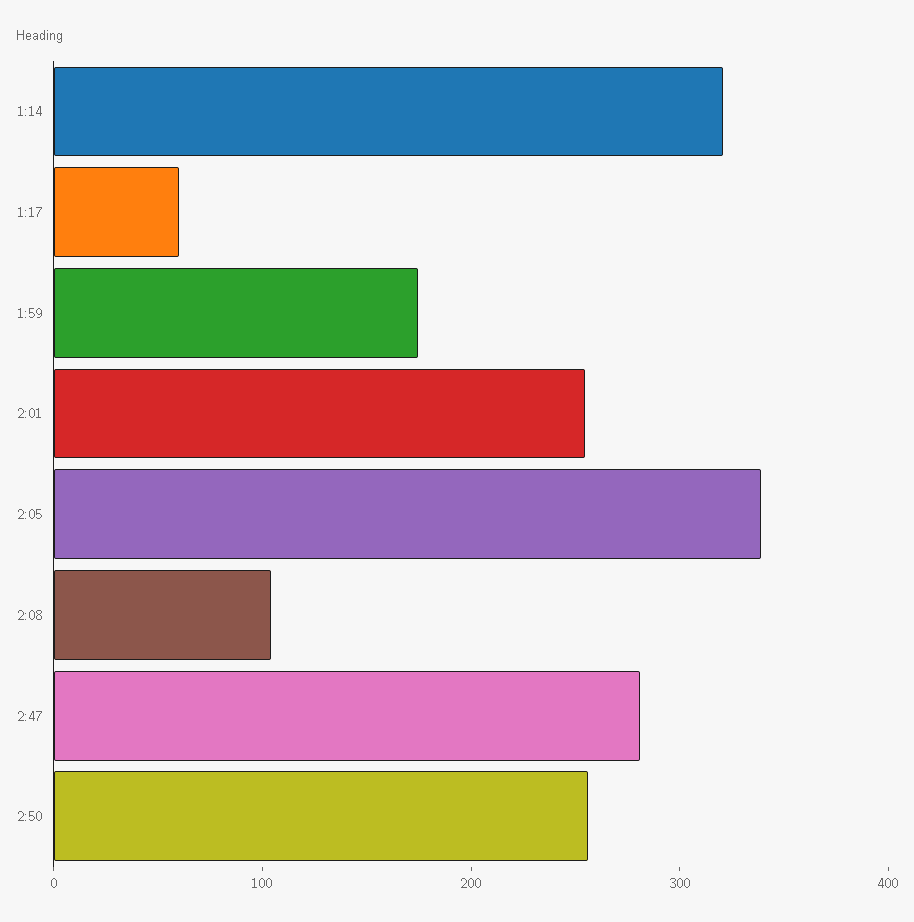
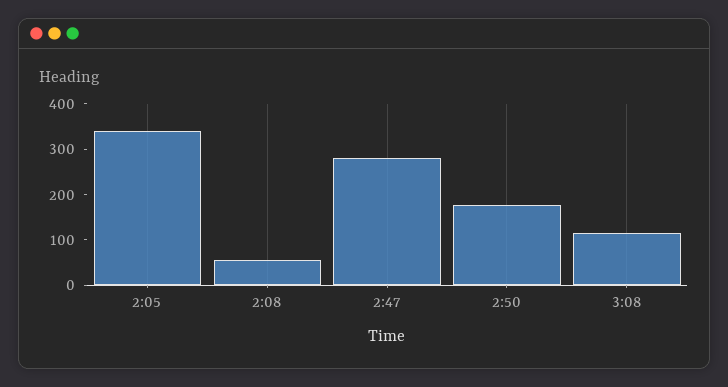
1:14: 320 -> none
1:17: 60 -> none
1:59: 180 -> none
2:01: 260 -> none
2:08: 100 -> 60
2:50: 260 -> 180
3:08: none -> 120

